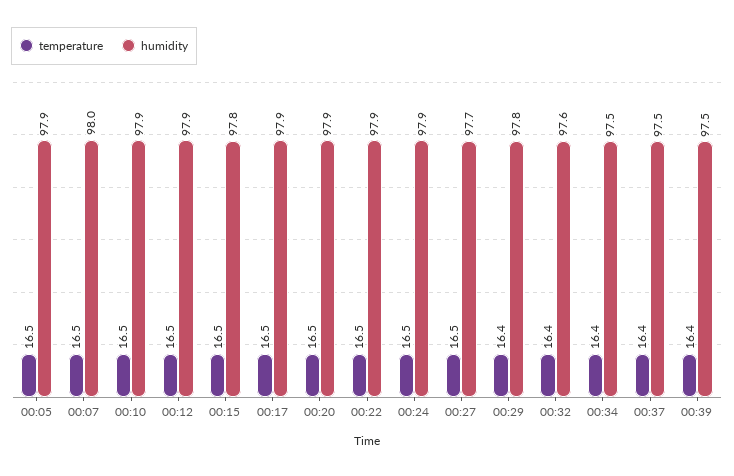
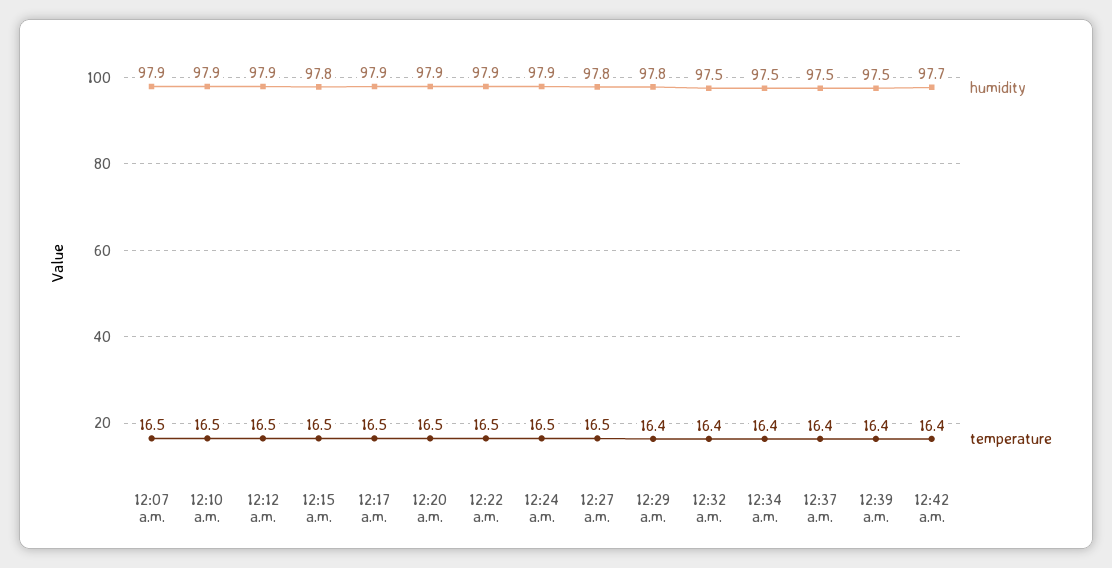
temperature, 00:05: 16.5 -> none
humidity, 00:05: 97.9 -> none
humidity, 00:07: 98 -> 97.9
humidity, 00:27: 97.7 -> 97.8
humidity, 00:32: 97.6 -> 97.5
humidity, 12:42 a.m.: none -> 97.7
temperature, 12:42 a.m.: none -> 16.4

